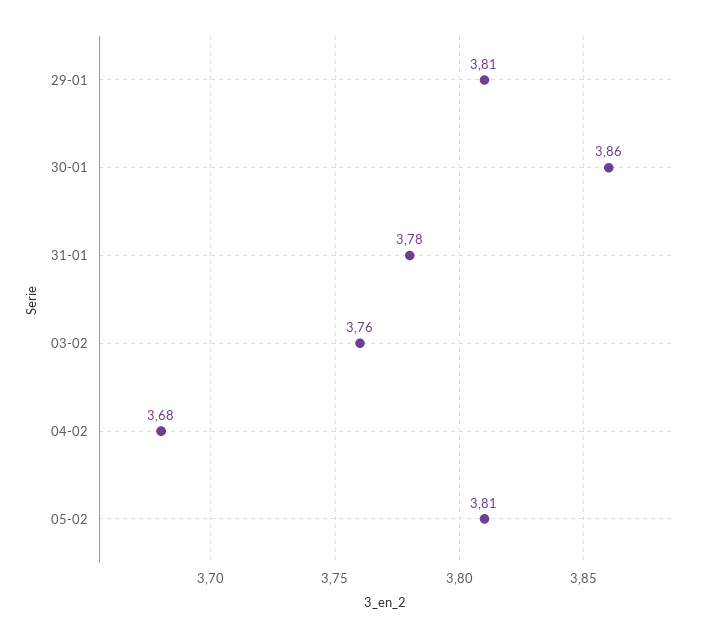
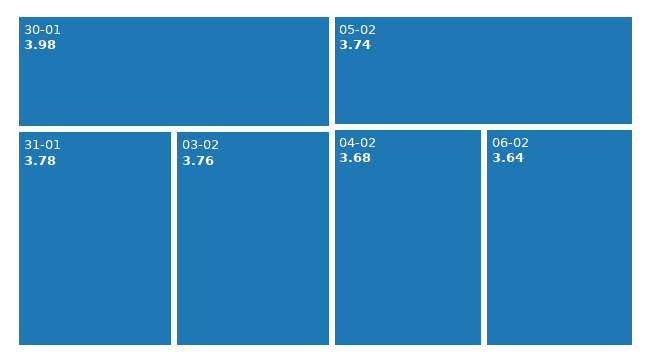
29-01: 3.81 -> none
30-01: 3.86 -> 3.98
05-02: 3.81 -> 3.74
06-02: none -> 3.64

